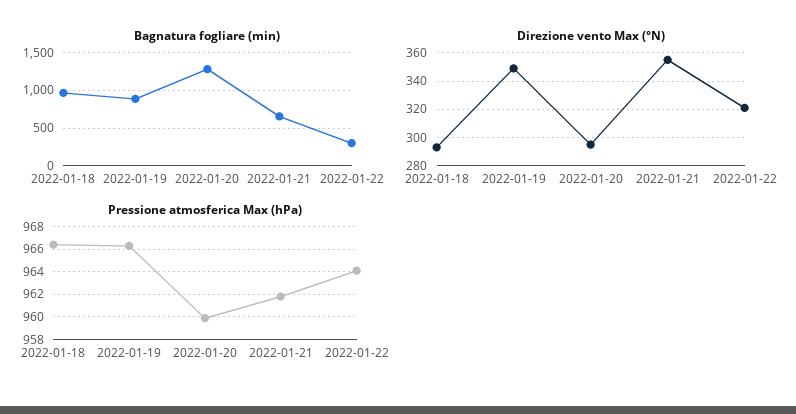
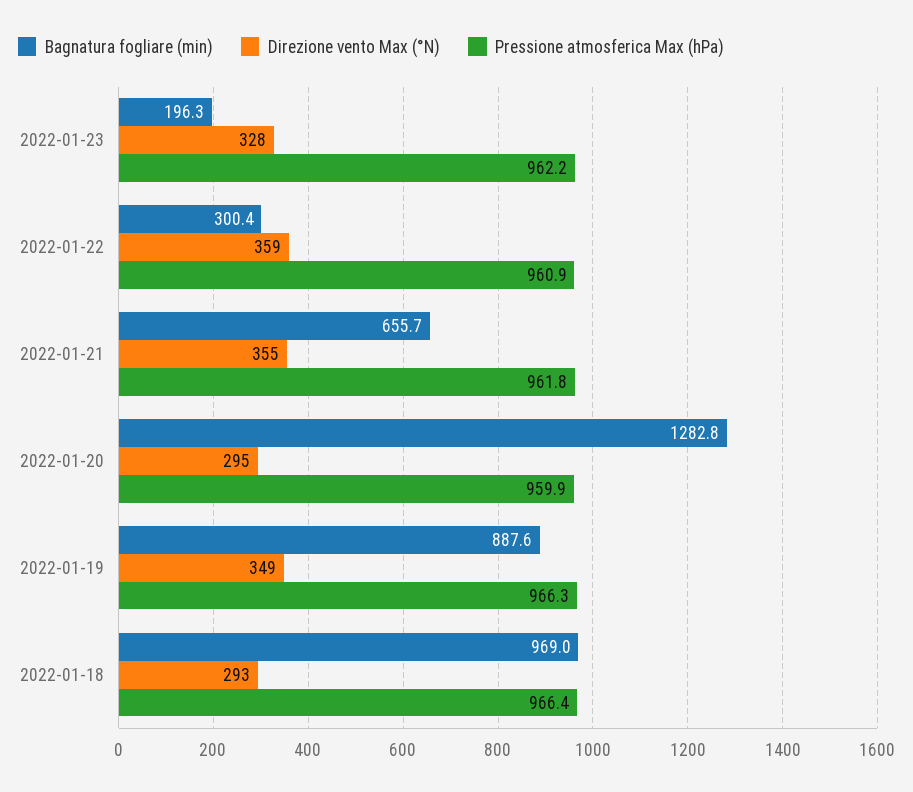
Direzione vento Max (°N), 2022-01-22: 320 -> 359
Pressione atmosferica Max (hPa), 2022-01-22: 964 -> 960.9
Bagnatura fogliare (min), 2022-01-23: none -> 196.3
Direzione vento Max (°N), 2022-01-23: none -> 328
Pressione atmosferica Max (hPa), 2022-01-23: none -> 962.2

